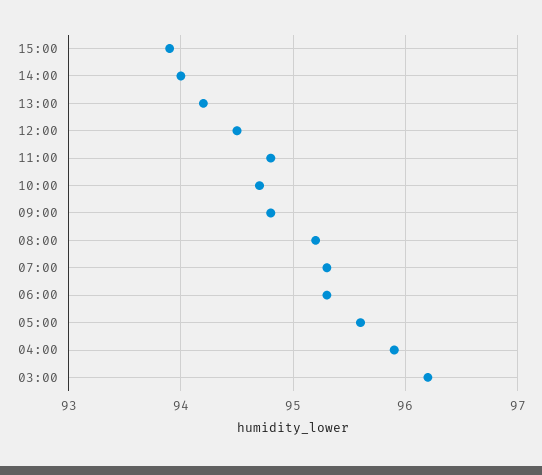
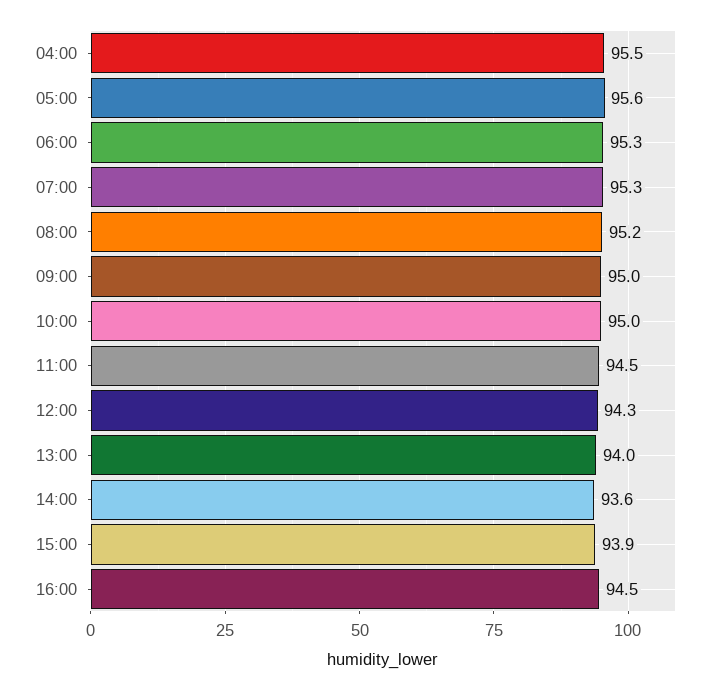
14:00: 94 -> 93.6
13:00: 94.2 -> 94
12:00: 94.5 -> 94.3
11:00: 94.8 -> 94.5
10:00: 94.7 -> 95
09:00: 94.8 -> 95
04:00: 95.9 -> 95.5
03:00: 96.2 -> none
16:00: none -> 94.5

